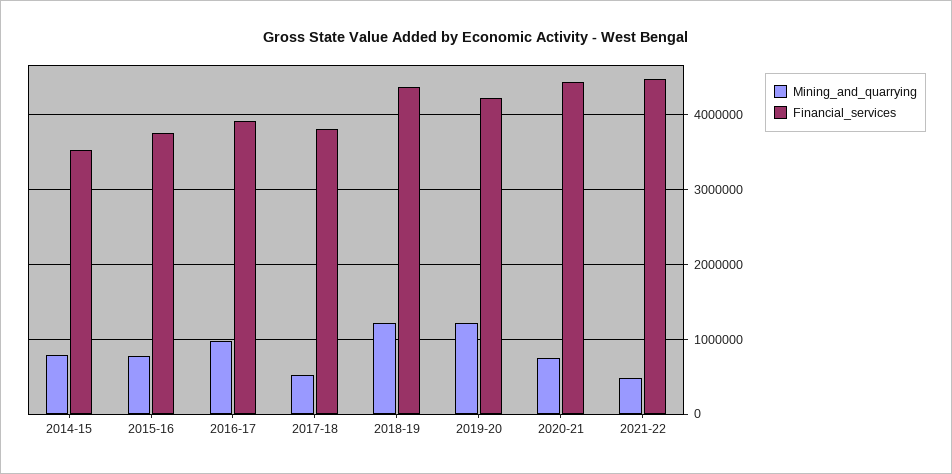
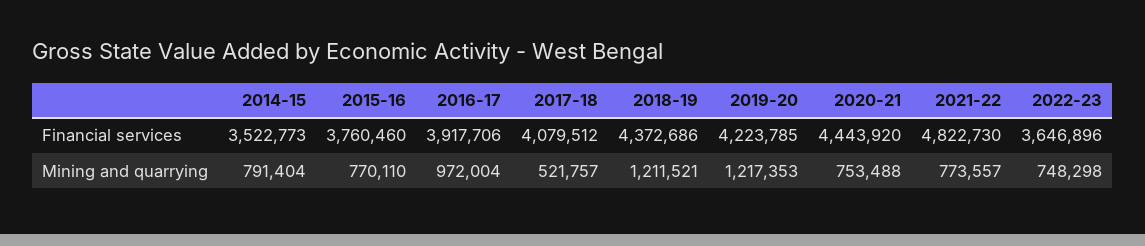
Financial_services, 2017-18: 3800000 -> 4079512
Mining_and_quarrying, 2021-22: 500000 -> 773557
Financial_services, 2021-22: 4500000 -> 4822730
Financial_services, 2022-23: none -> 3646896
Mining_and_quarrying, 2022-23: none -> 748298

